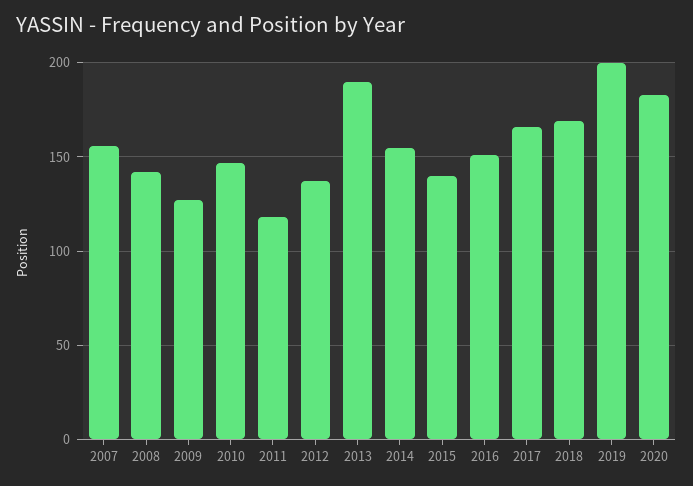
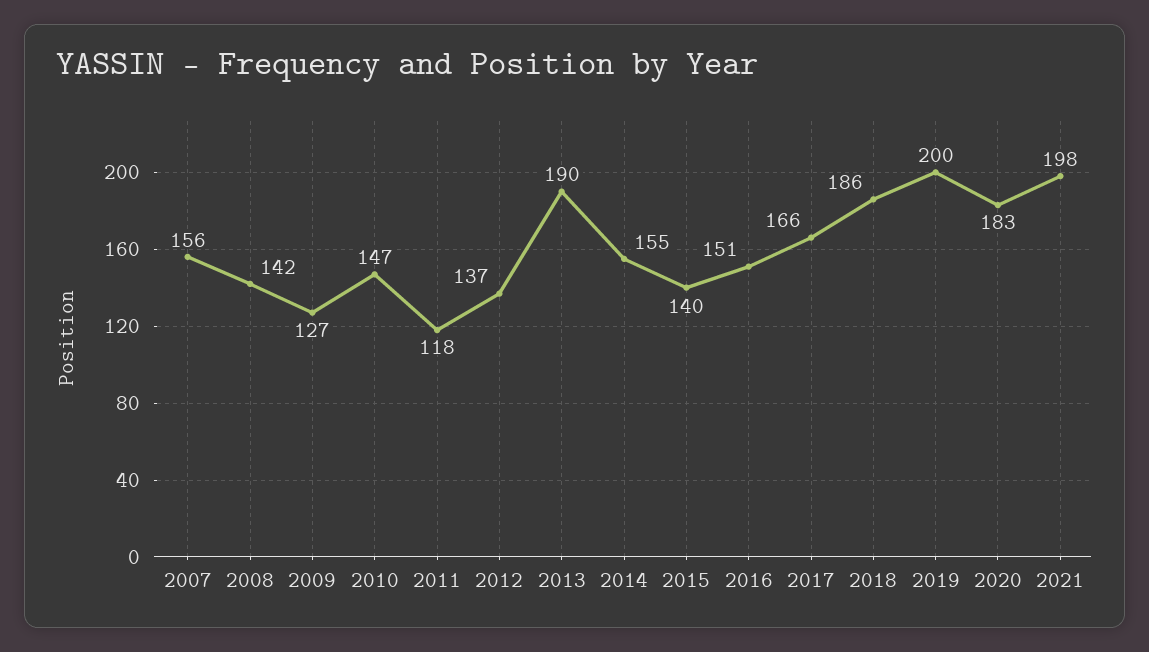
2018: 170 -> 186
2021: none -> 198

